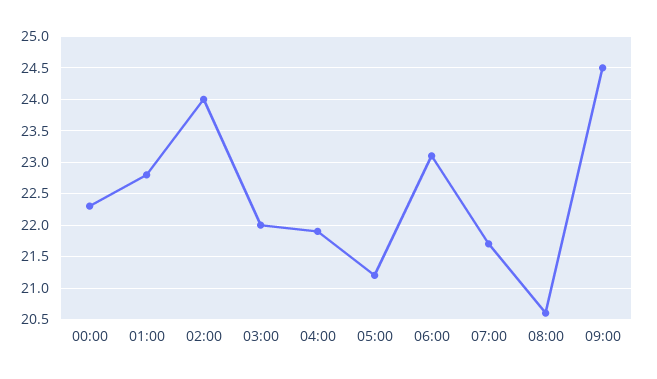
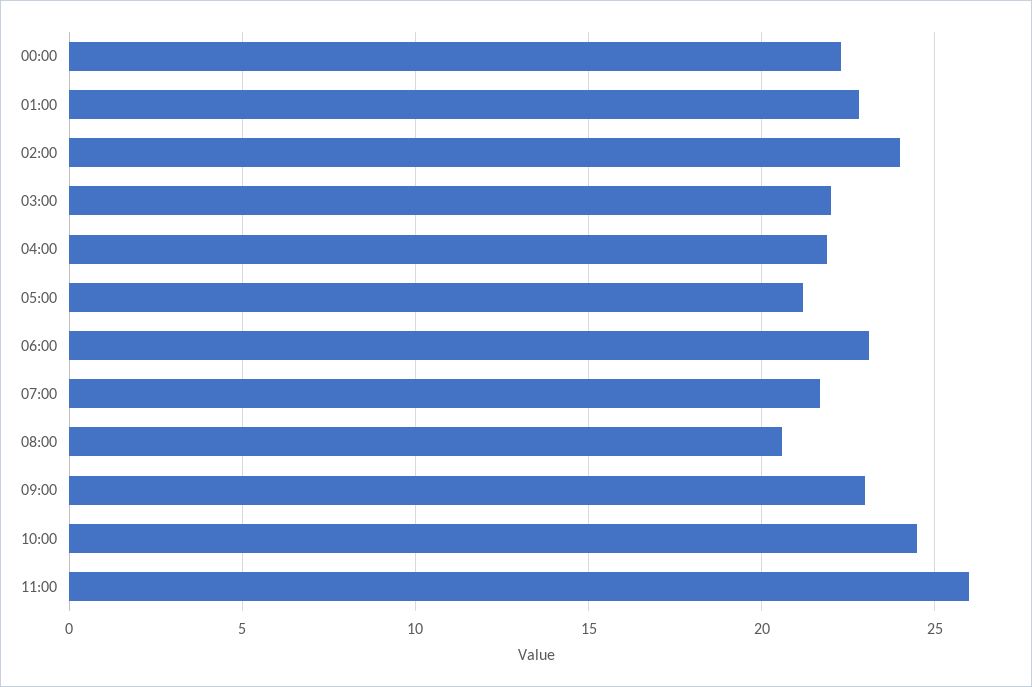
09:00: 24.5 -> 23
10:00: none -> 24.5
11:00: none -> 26

